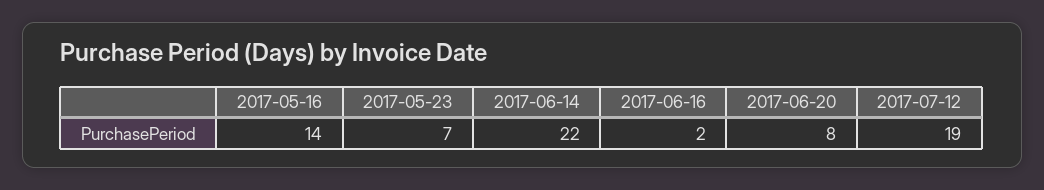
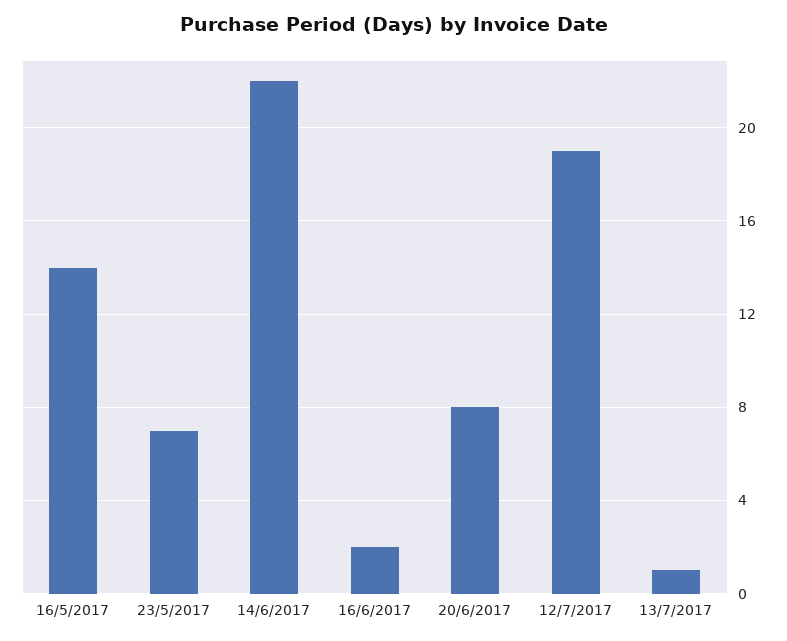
13/7/2017: none -> 1

